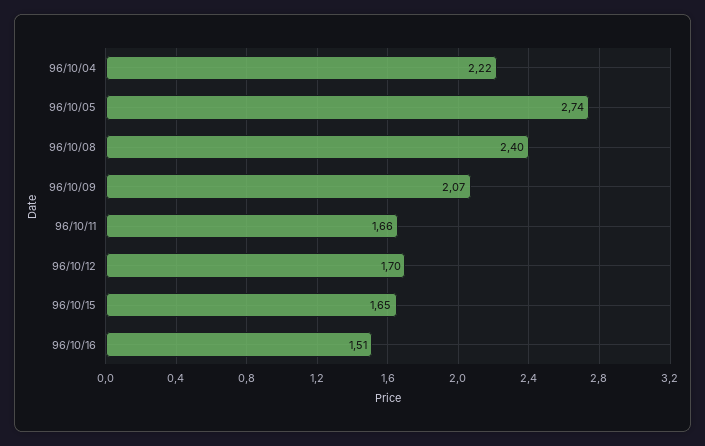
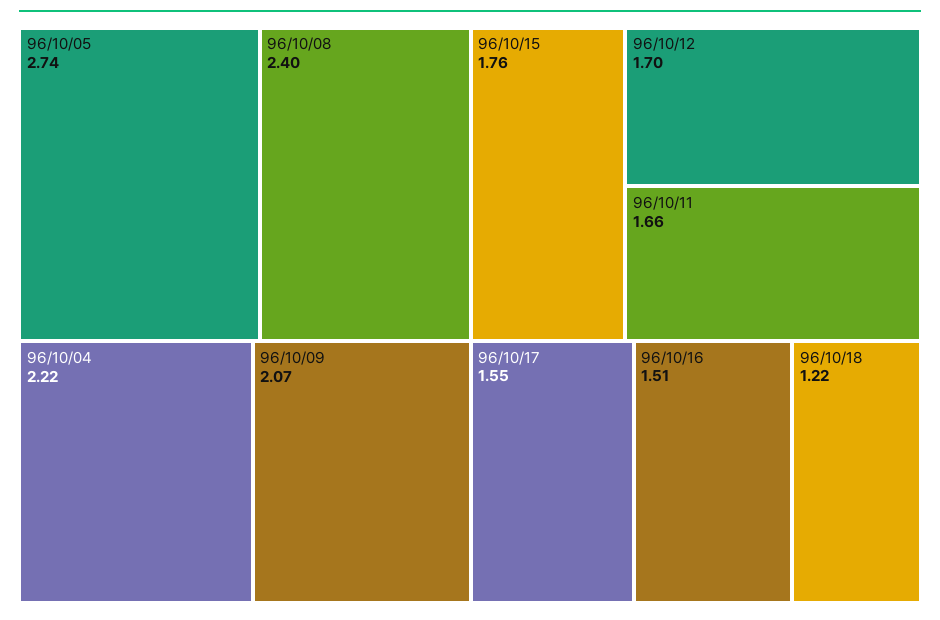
96/10/15: 1.65 -> 1.76
96/10/17: none -> 1.55
96/10/18: none -> 1.22

